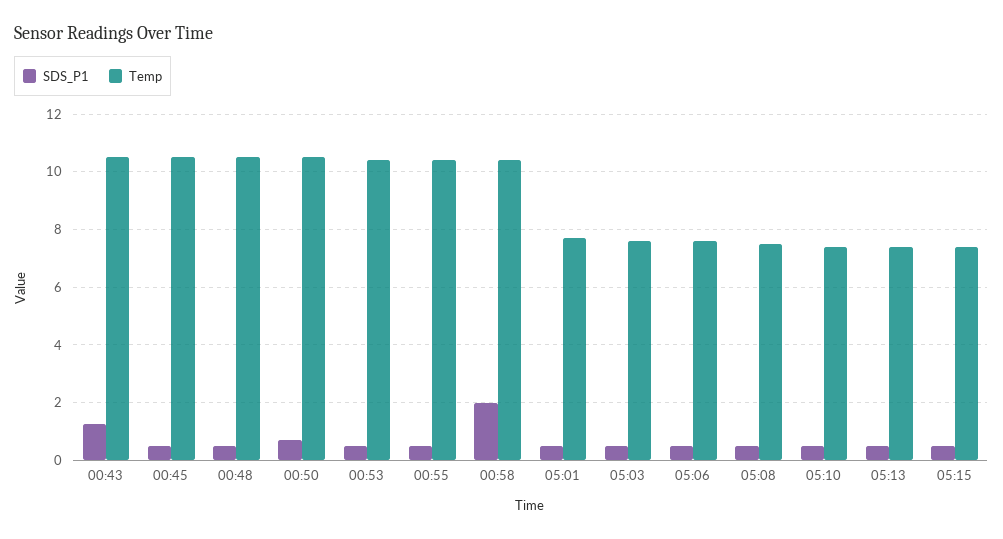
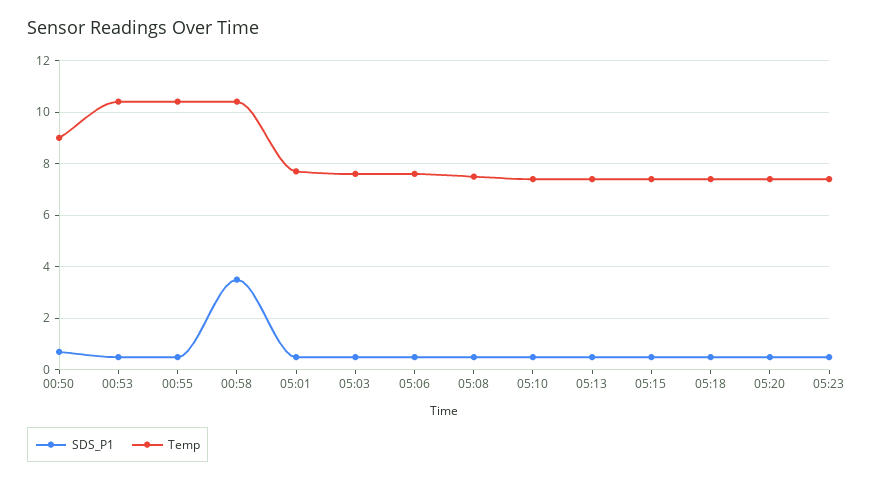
SDS_P1, 00:43: 1.25 -> none
Temp, 00:43: 10.5 -> none
SDS_P1, 00:45: 0.5 -> none
Temp, 00:45: 10.5 -> none
SDS_P1, 00:48: 0.5 -> none
Temp, 00:48: 10.5 -> none
Temp, 00:50: 10.5 -> 9
SDS_P1, 00:58: 2 -> 3.5
SDS_P1, 05:18: none -> 0.5
Temp, 05:18: none -> 7.5
SDS_P1, 05:20: none -> 0.5
Temp, 05:20: none -> 7.5
SDS_P1, 05:23: none -> 0.5
Temp, 05:23: none -> 7.5

